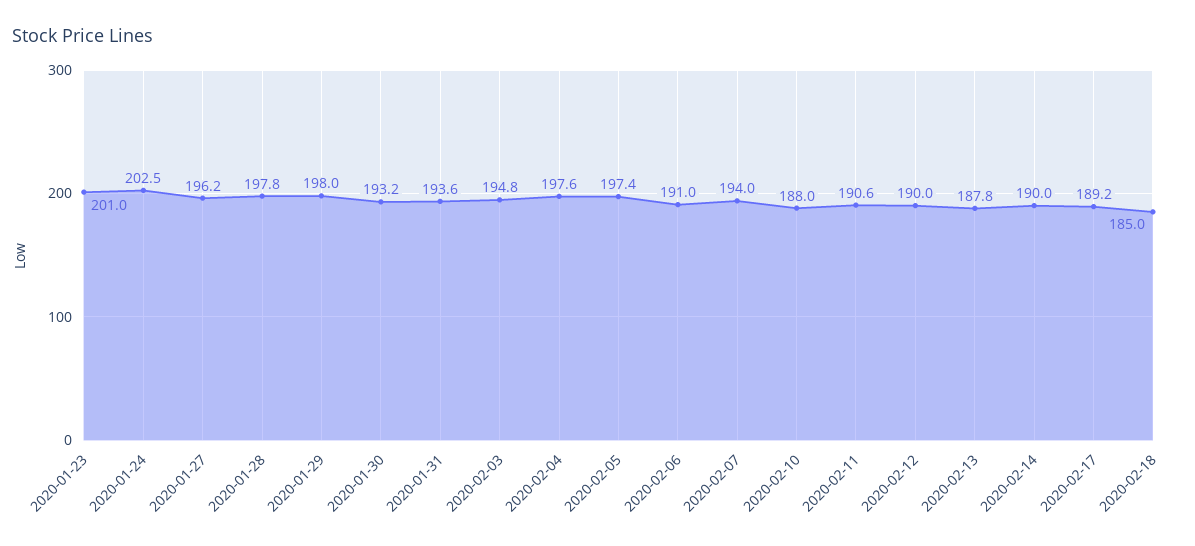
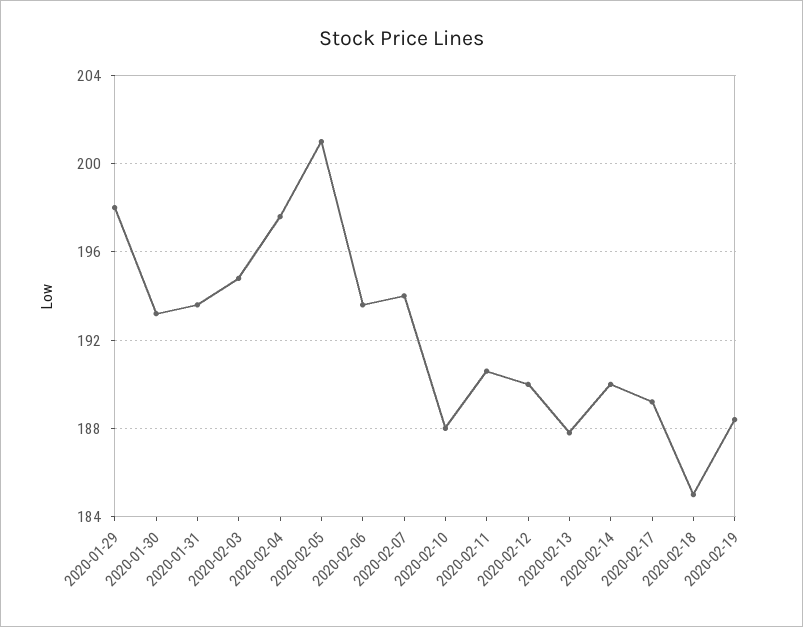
2020-01-23: 201 -> none
2020-01-24: 202.5 -> none
2020-01-27: 196.2 -> none
2020-01-28: 197.8 -> none
2020-02-05: 197.4 -> 201
2020-02-06: 191 -> 193.5
2020-02-19: none -> 188.5

